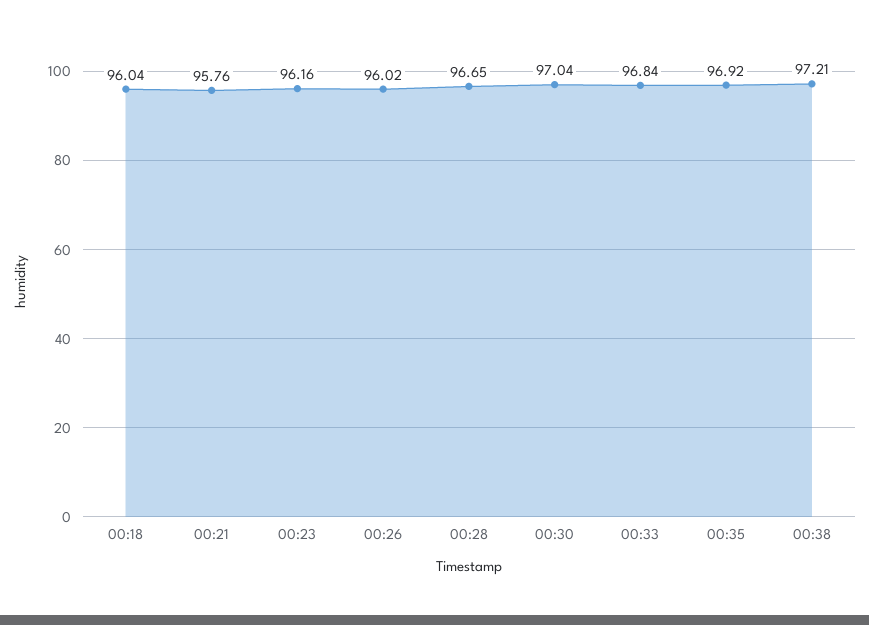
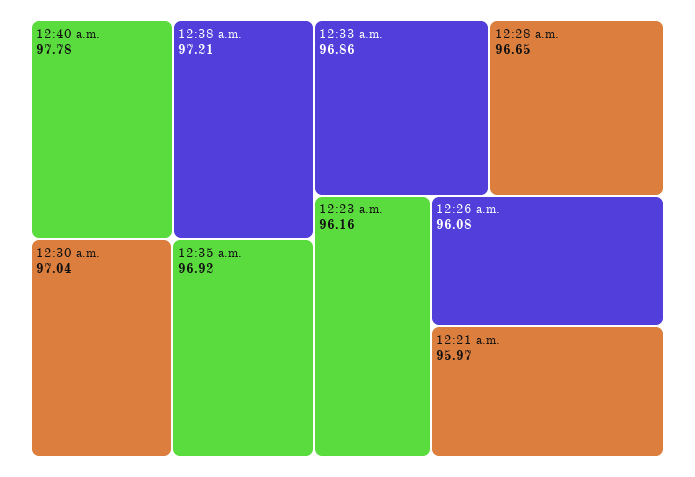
00:18: 96.04 -> none
00:21: 95.76 -> 95.97
00:26: 96.02 -> 96.08
00:33: 96.84 -> 96.86
12:40 a.m.: none -> 97.78

